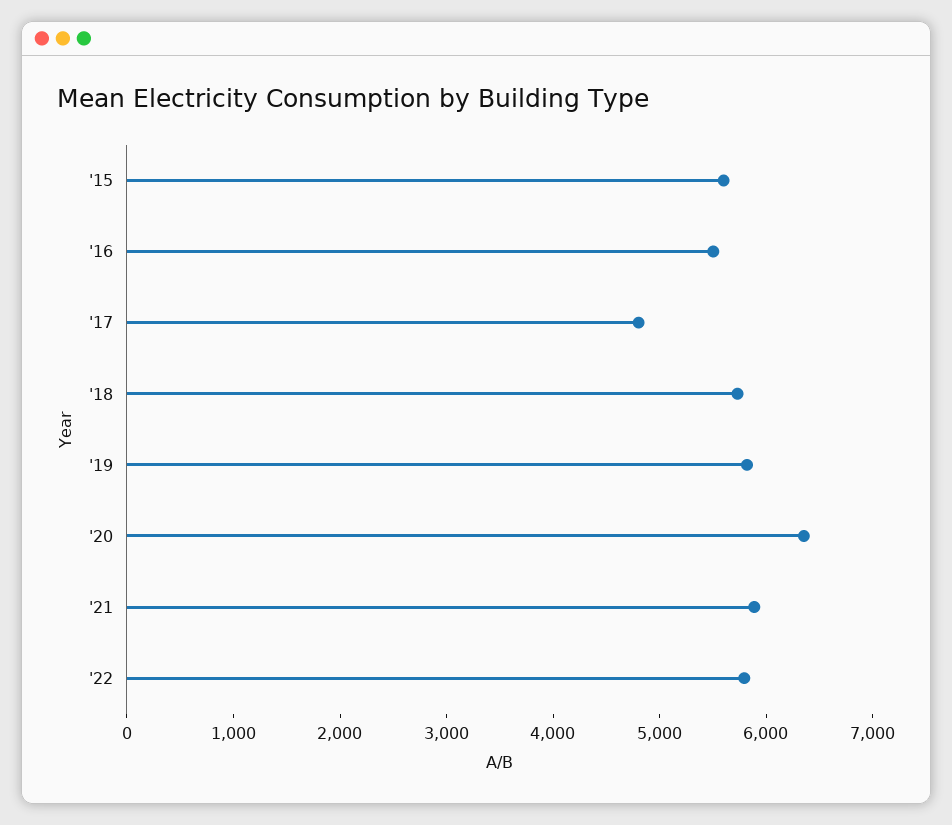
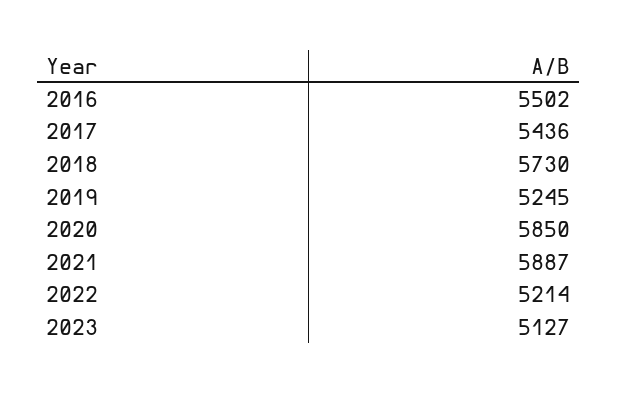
'15: 5600 -> none
'17: 4800 -> 5436
'19: 5800 -> 5245
'20: 6400 -> 5850
'22: 5800 -> 5214
2023: none -> 5127

